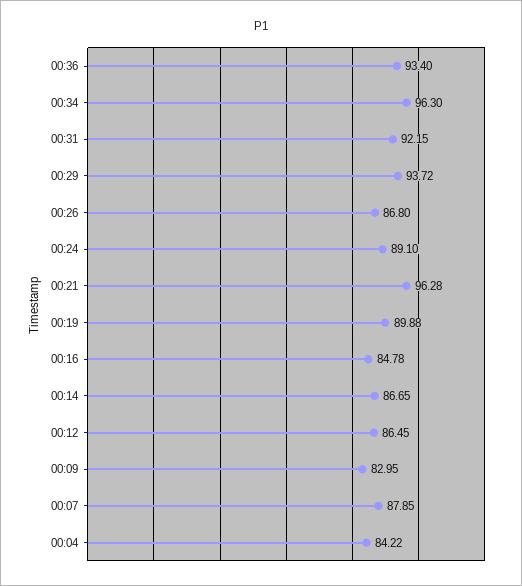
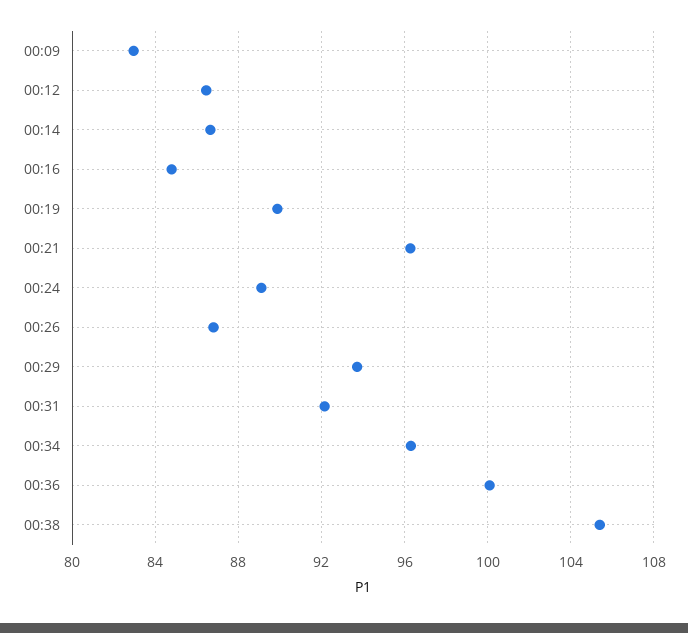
00:36: 93.4 -> 100
00:07: 87.85 -> none
00:04: 84.22 -> none
00:38: none -> 105.5

